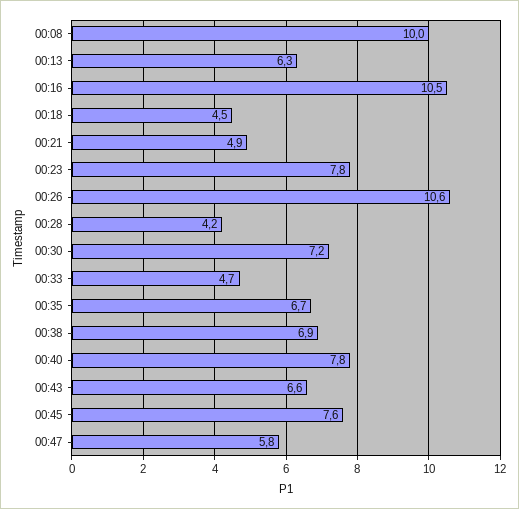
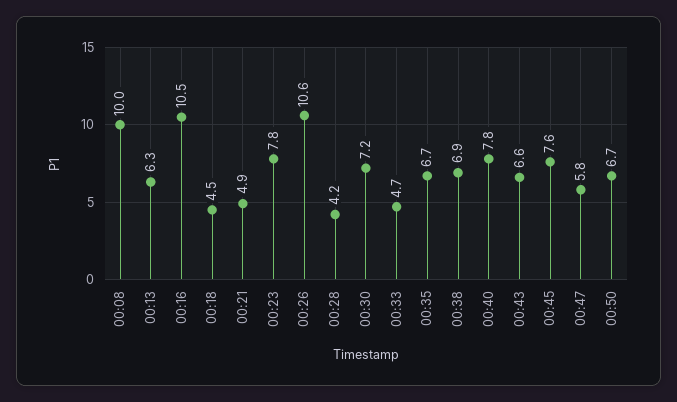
00:50: none -> 6.7

